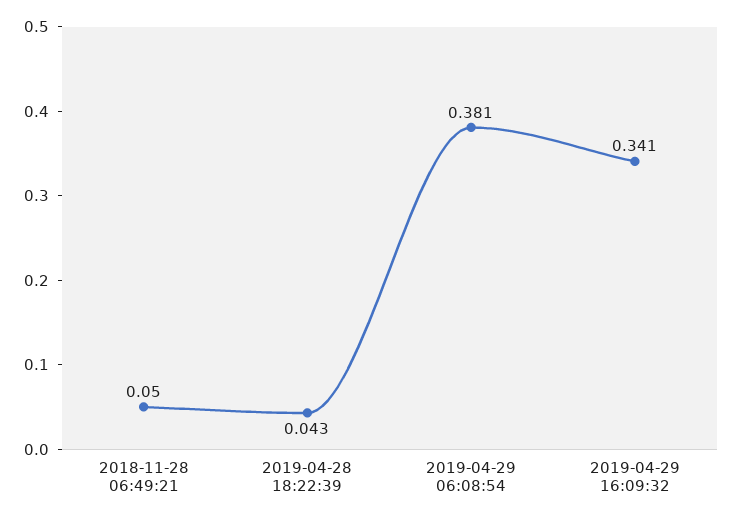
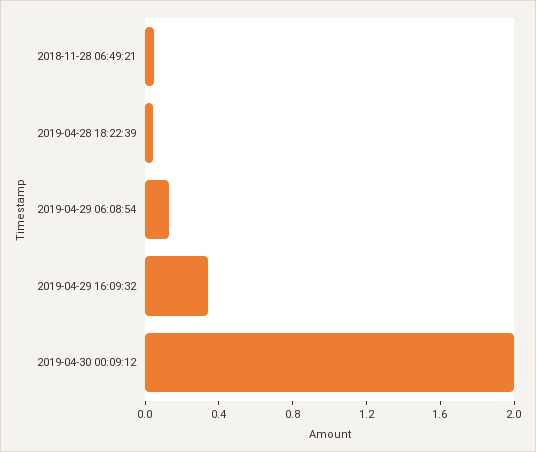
2019-04-29 06:08:54: 0.381 -> 0.1
2019-04-30 00:09:12: none -> 2

